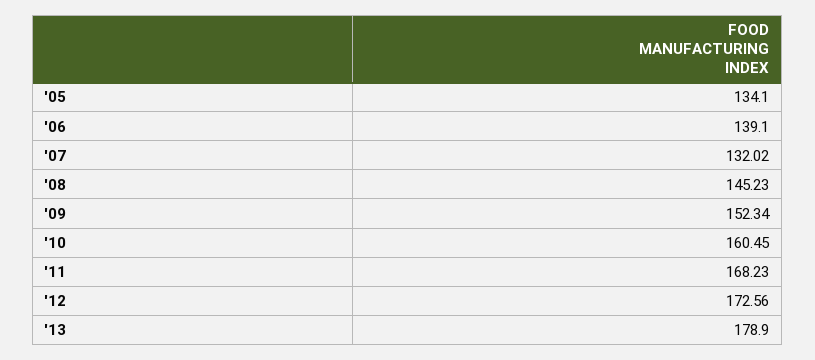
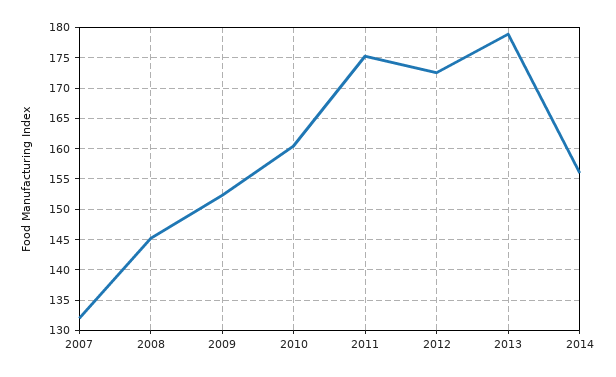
'05: 134.1 -> none
'06: 139.1 -> none
'11: 168.23 -> 175
2014: none -> 156

